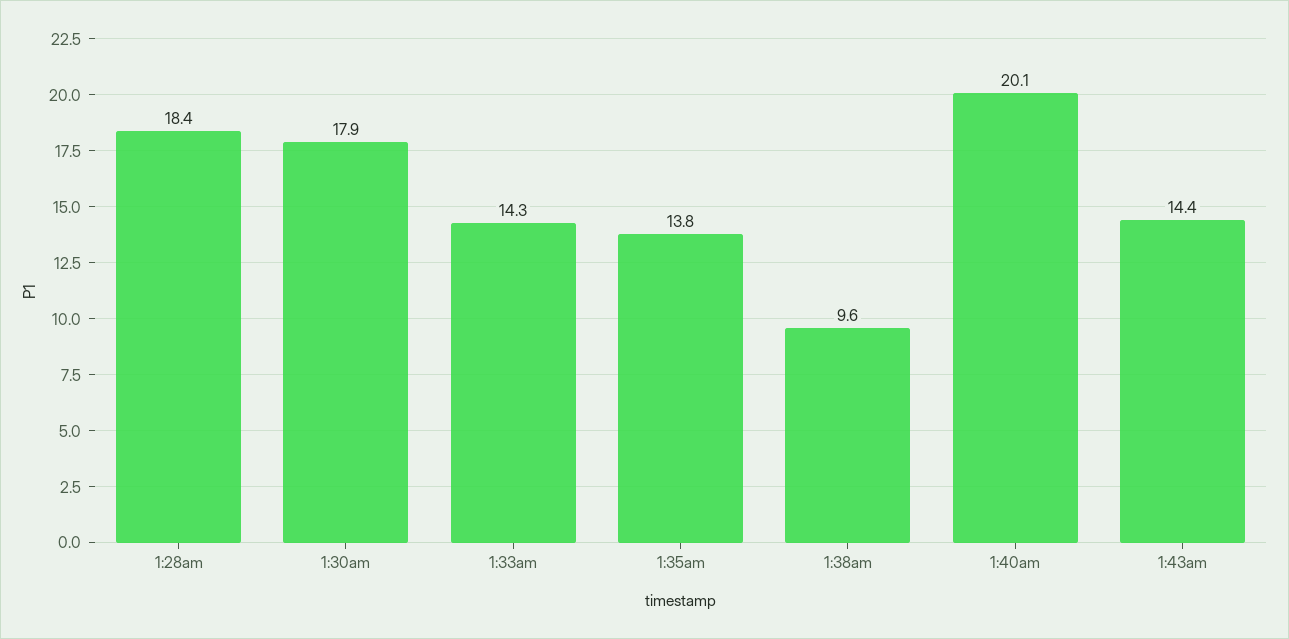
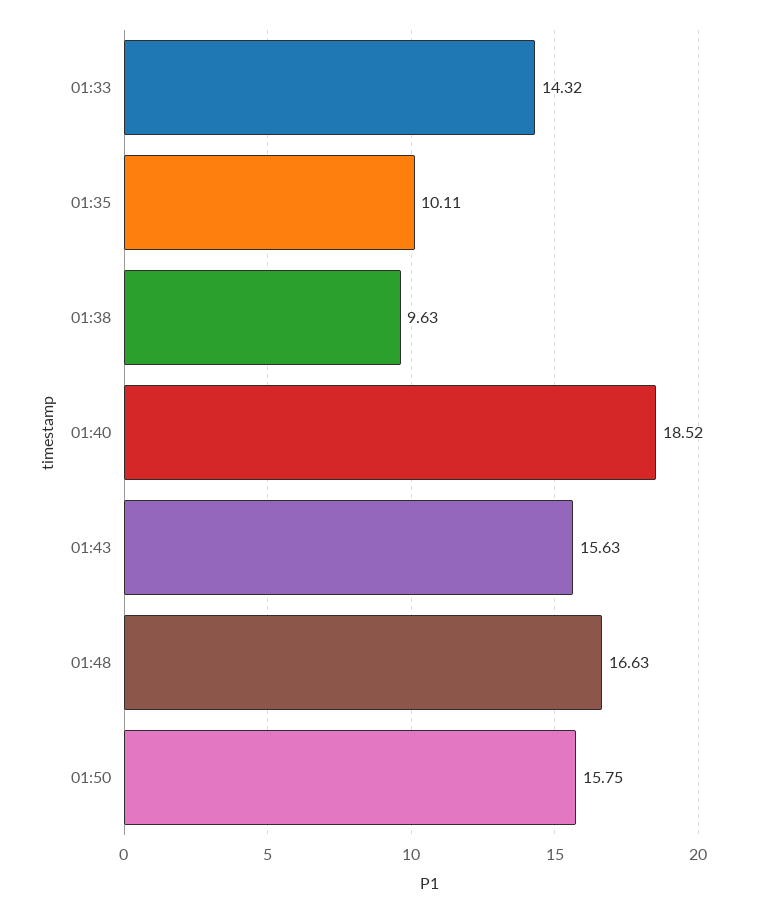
1:28am: 18.4 -> none
1:30am: 17.9 -> none
1:35am: 13.8 -> 10.11
1:40am: 20.1 -> 18.52
1:43am: 14.4 -> 15.63
01:48: none -> 16.63
01:50: none -> 15.75

